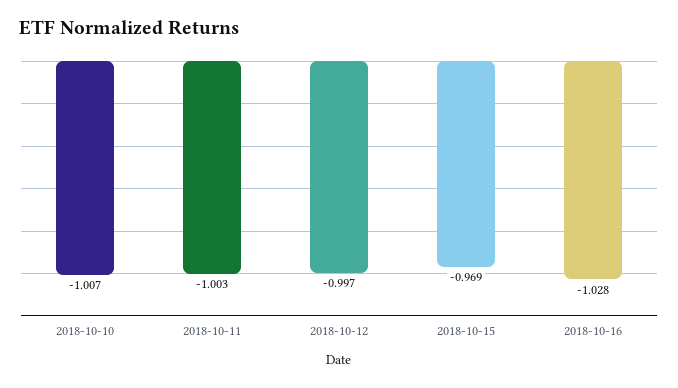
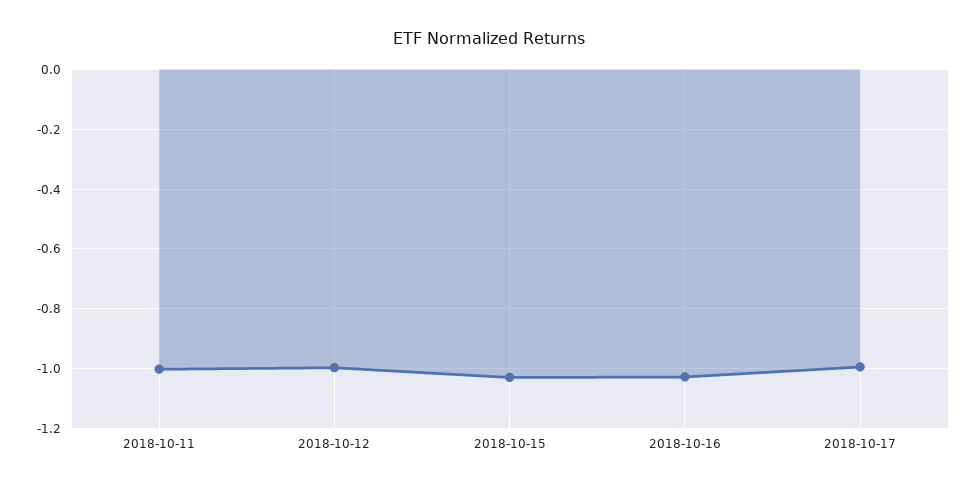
2018-10-10: -1.007 -> none
2018-10-15: -0.969 -> -1.025
2018-10-17: none -> -1

